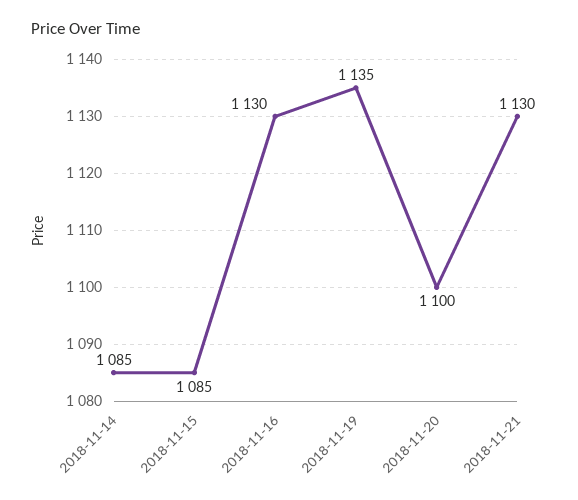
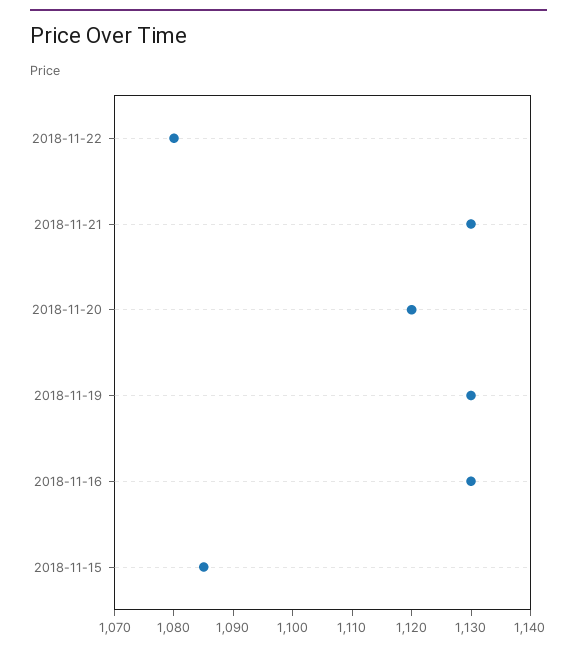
2018-11-14: 1085 -> none
2018-11-19: 1135 -> 1130
2018-11-20: 1100 -> 1120
2018-11-22: none -> 1080

